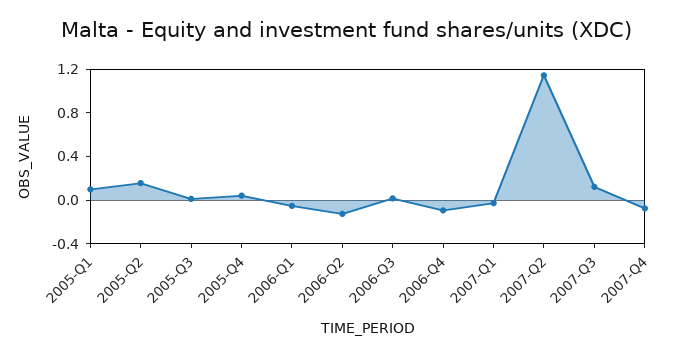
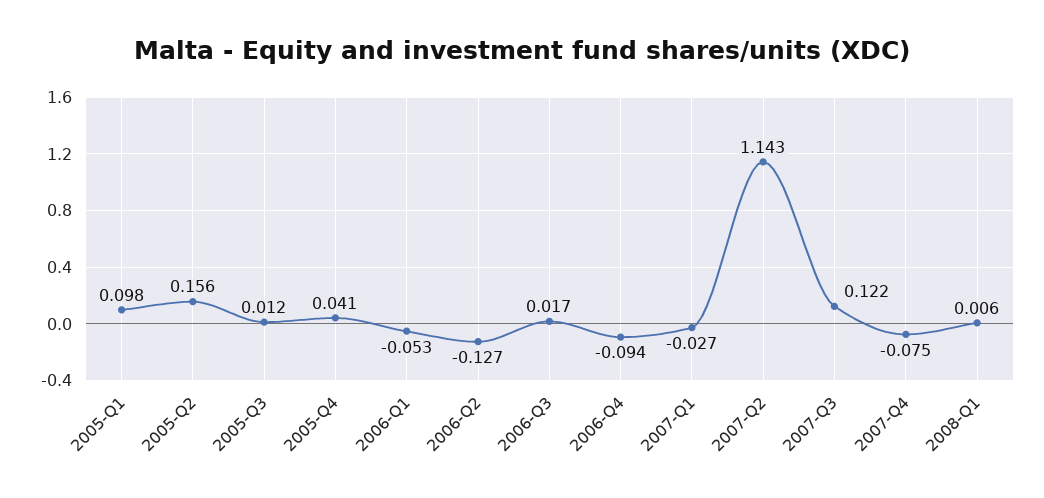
2008-Q1: none -> 0.006

